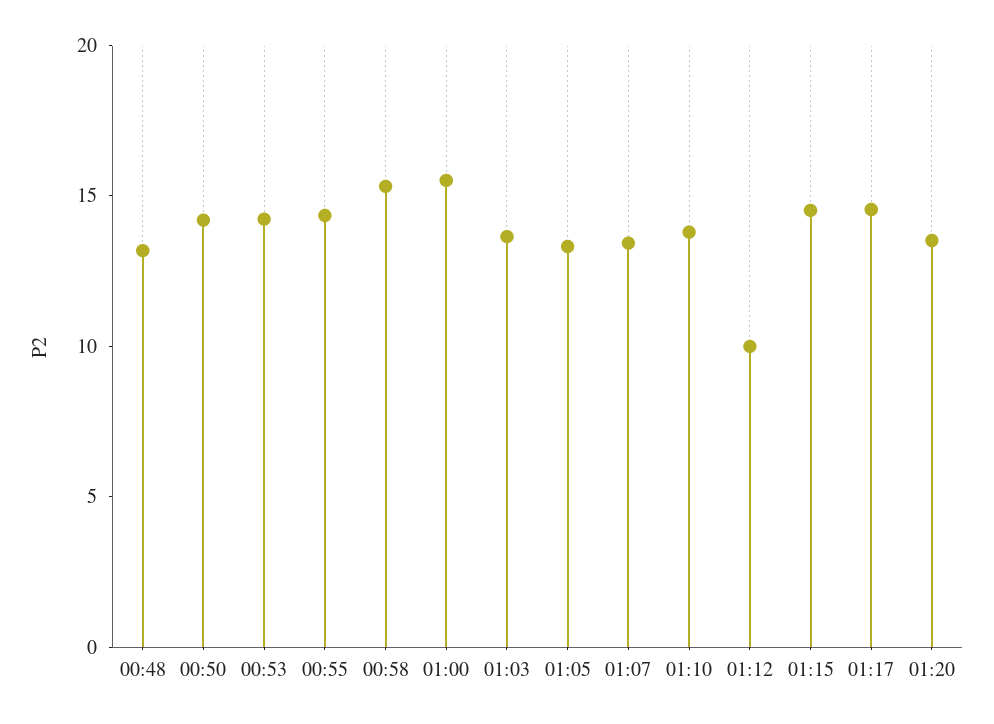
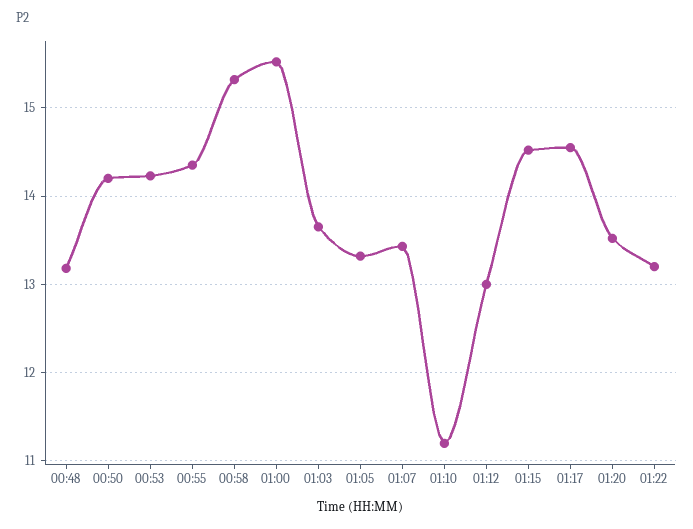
01:10: 14 -> 11.2
01:12: 10 -> 13
01:22: none -> 13.2

